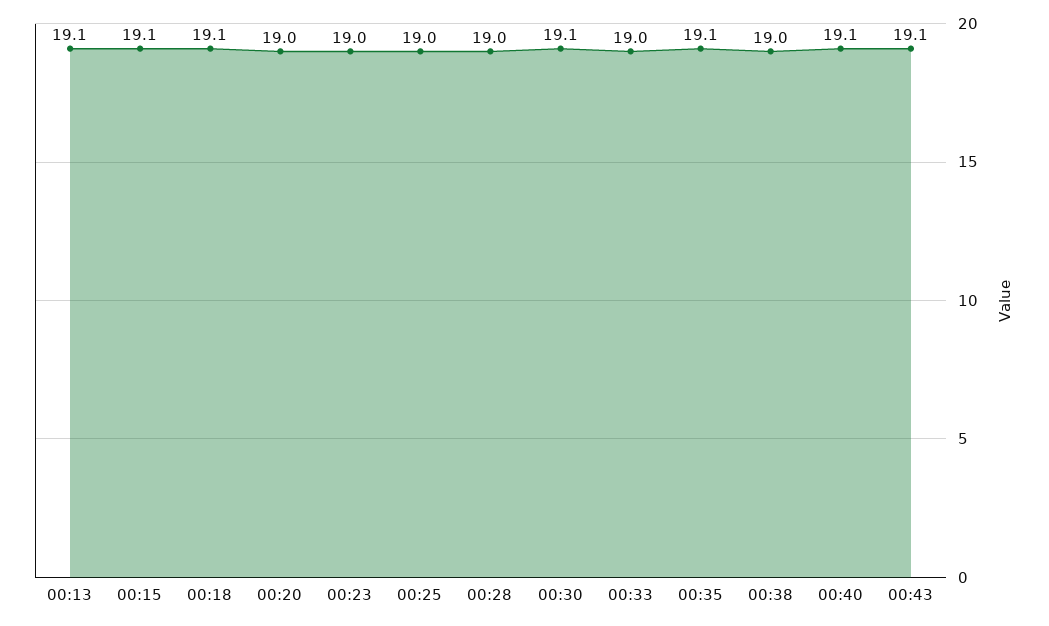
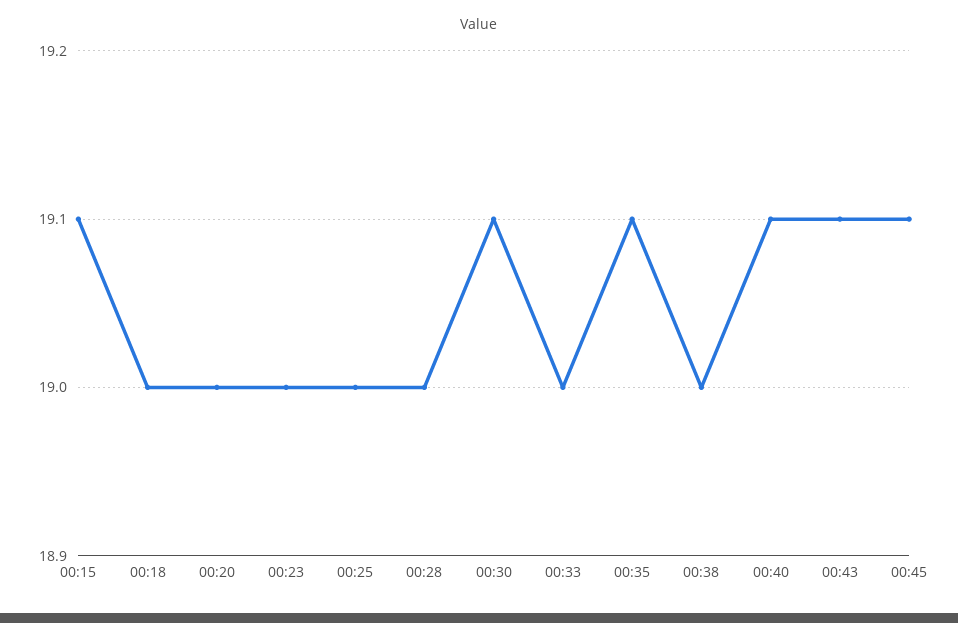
00:13: 19.1 -> none
00:18: 19.1 -> 19
00:45: none -> 19.1

